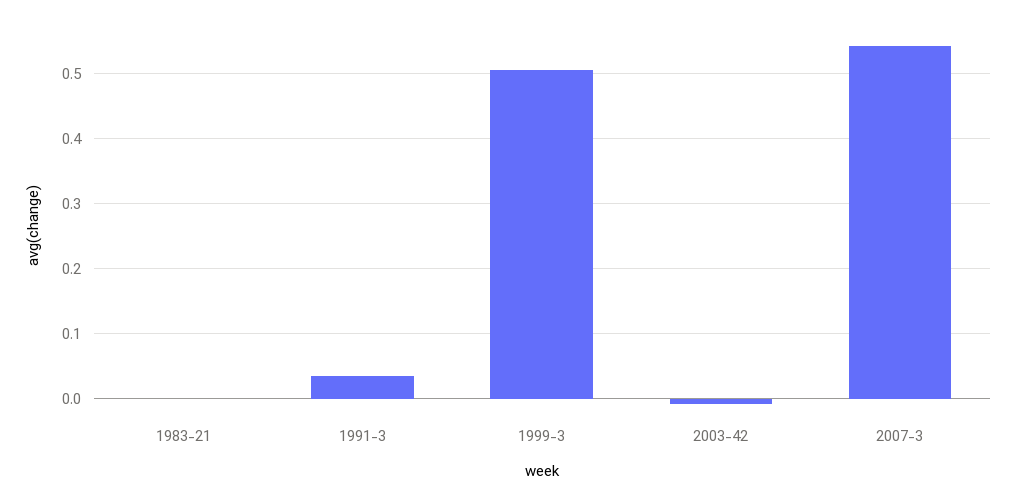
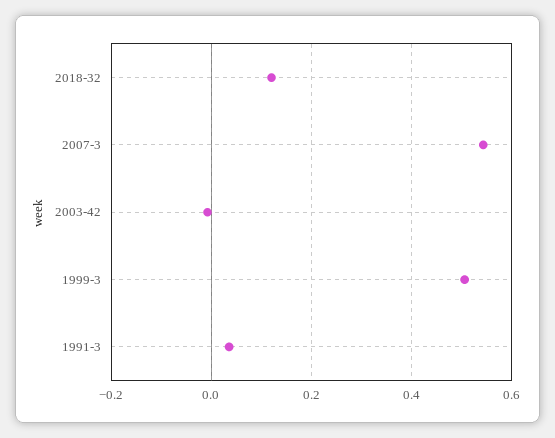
1983-21: 0 -> none
2018-32: none -> 0.12

